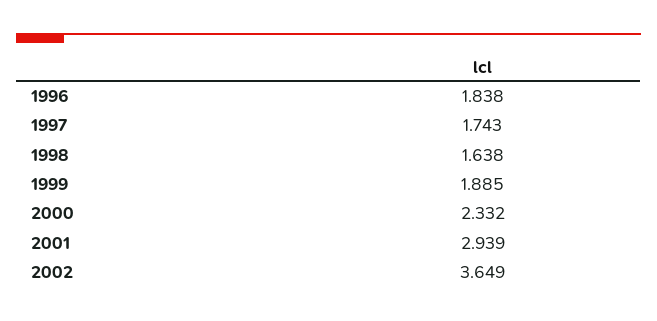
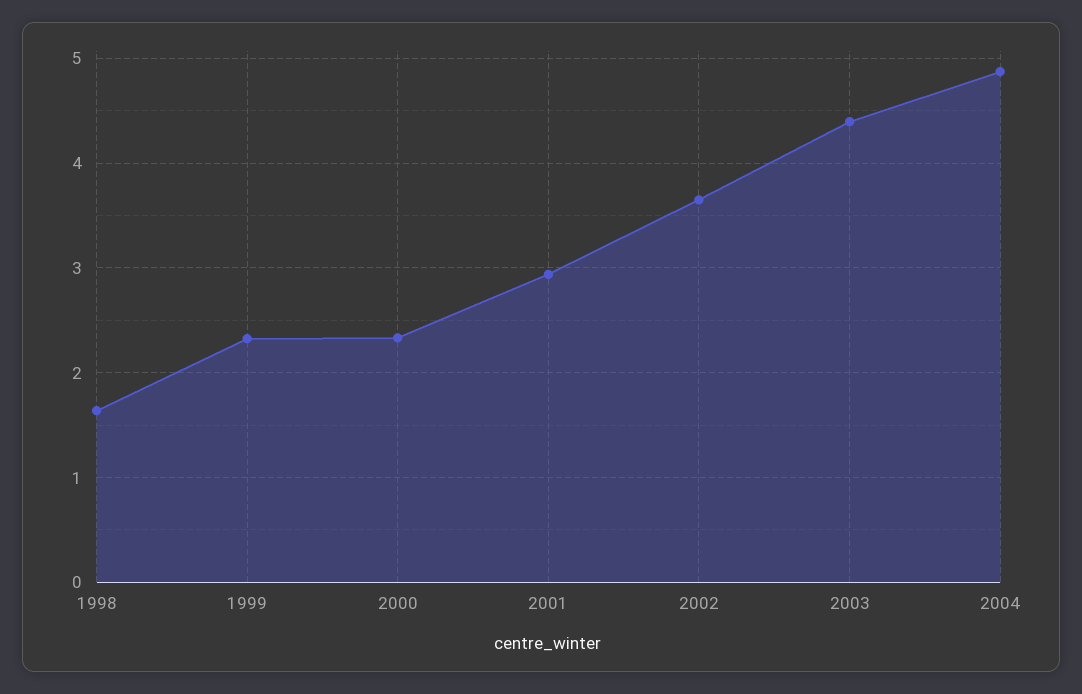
1996: 1.838 -> none
1997: 1.743 -> none
1999: 1.885 -> 2.3
2003: none -> 4.4
2004: none -> 4.9

